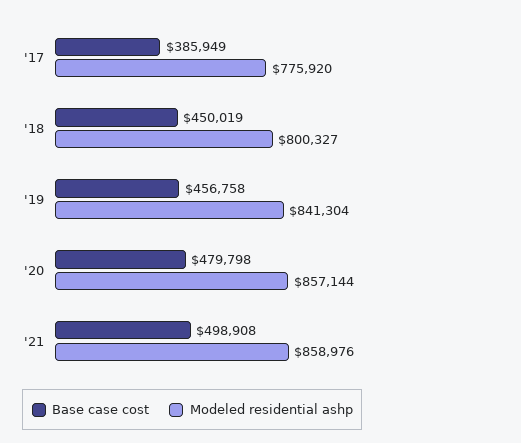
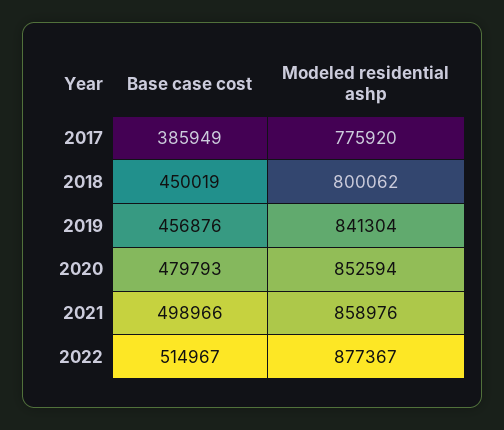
Modeled residential ashp, '18: 800327 -> 800062
Base case cost, '19: 456758 -> 456876
Base case cost, '20: 479798 -> 479793
Modeled residential ashp, '20: 857144 -> 852594
Base case cost, '21: 498908 -> 498966
Base case cost, 2022: none -> 514967
Modeled residential ashp, 2022: none -> 877367

